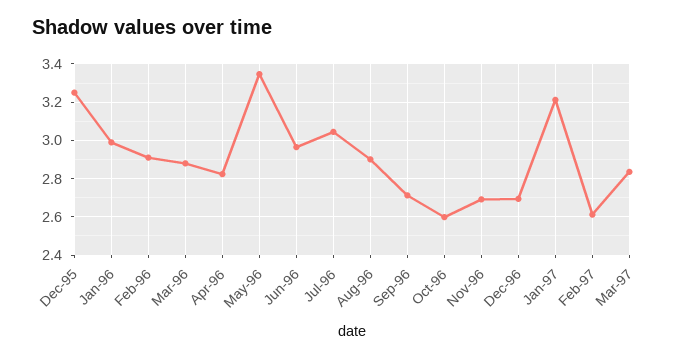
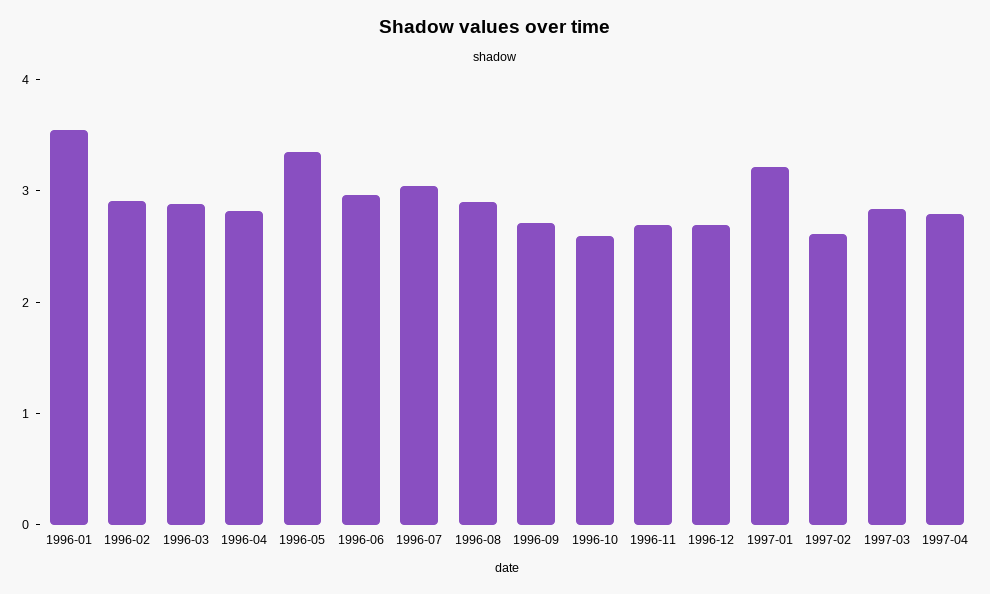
Dec-95: 3.25 -> none
Jan-96: 3 -> 3.6
1997-04: none -> 2.8

